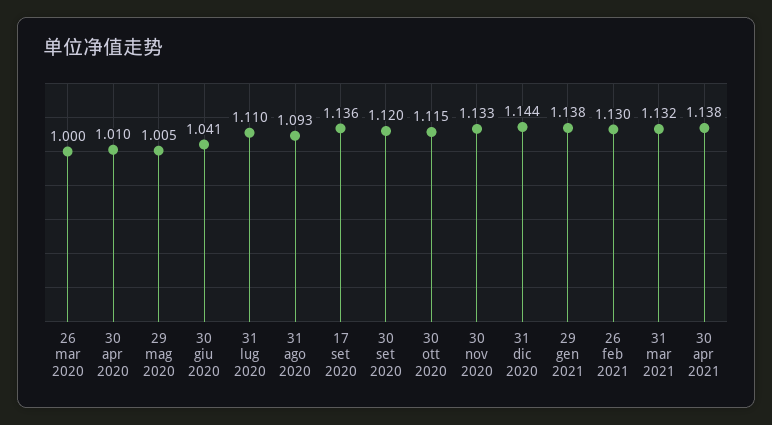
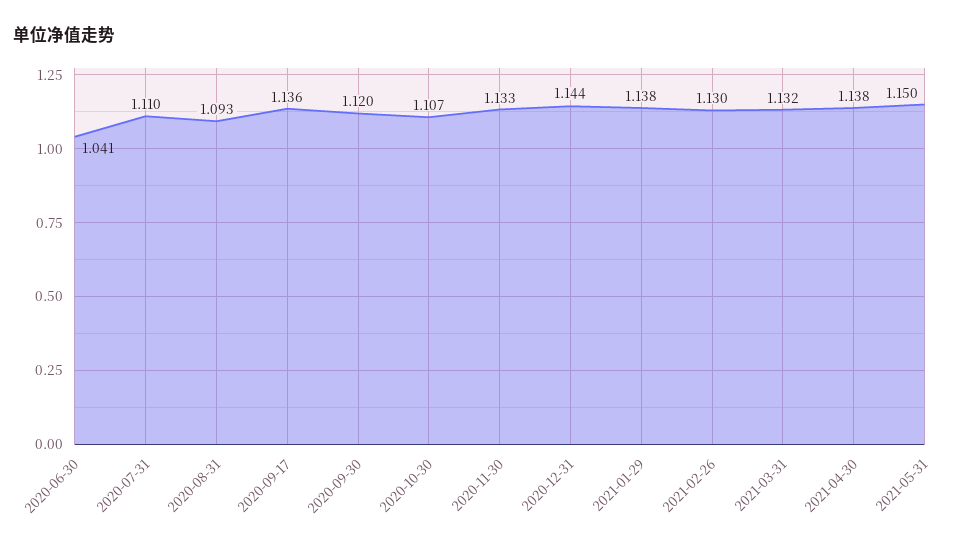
26 mar 2020: 1 -> none
30 apr 2020: 1.01 -> none
29 mag 2020: 1.005 -> none
30 ott 2020: 1.115 -> 1.107
2021-05-31: none -> 1.15

